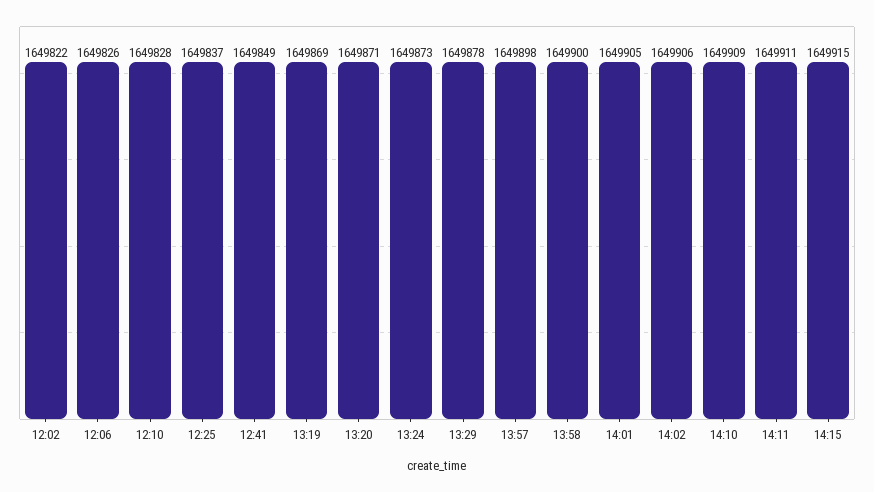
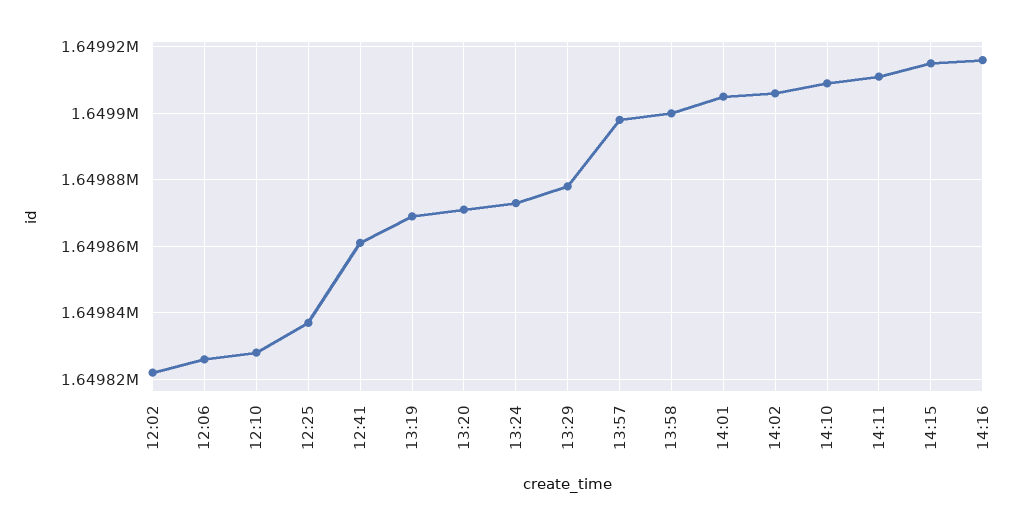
12:41: 1649849 -> 1649860
14:16: none -> 1649915

